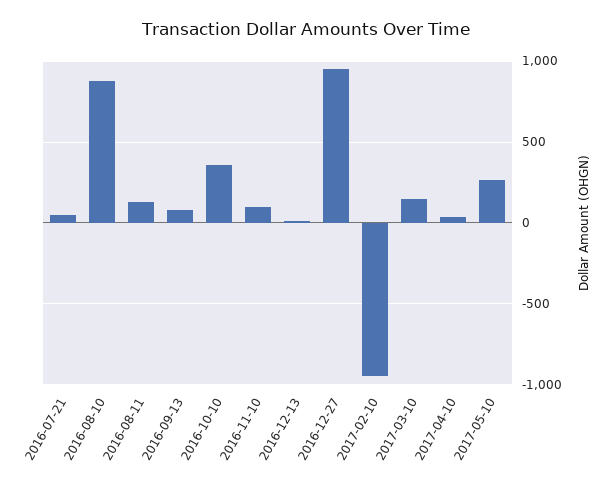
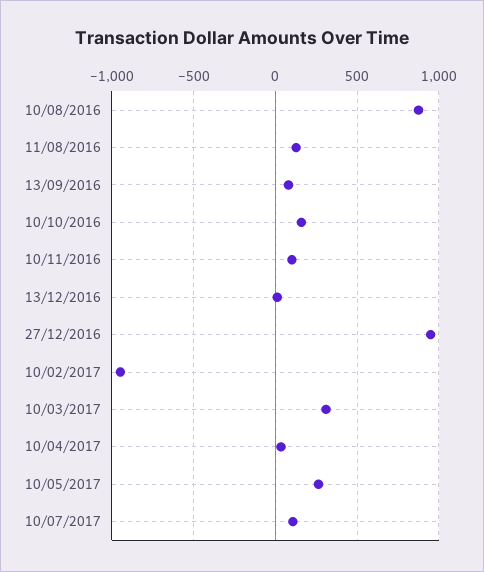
2016-07-21: 50 -> none
2016-10-10: 350 -> 150
2017-03-10: 150 -> 300
10/07/2017: none -> 100

